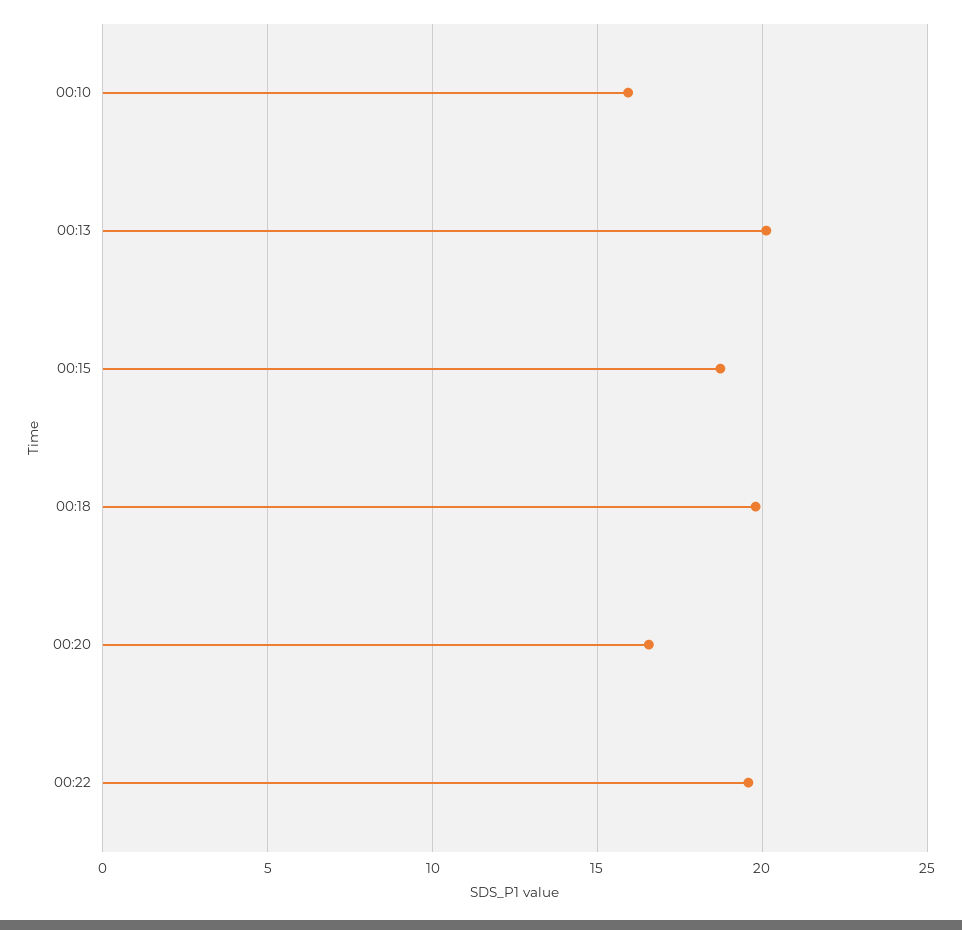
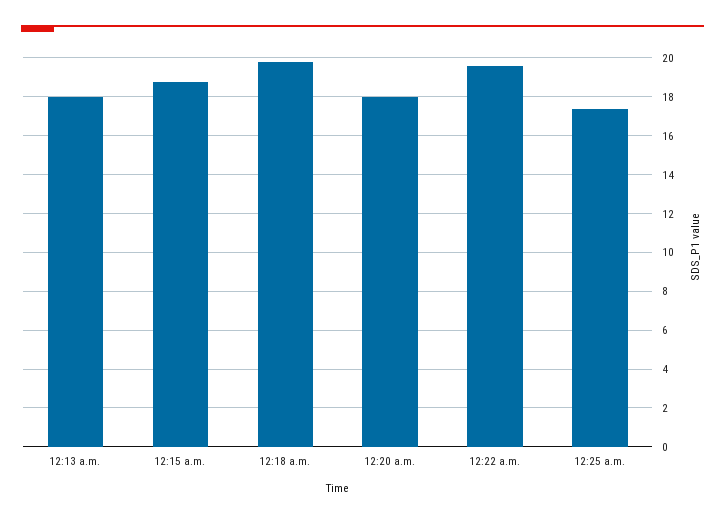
00:10: 16 -> none
00:13: 20 -> 18
00:20: 16.5 -> 18
12:25 a.m.: none -> 17.5

